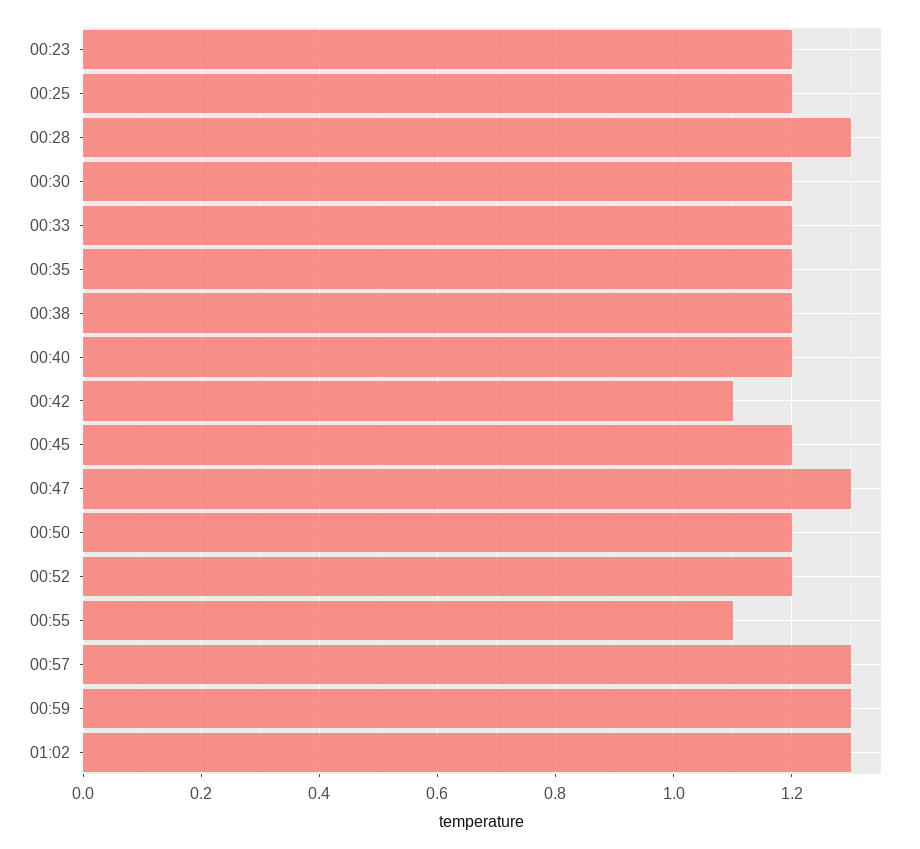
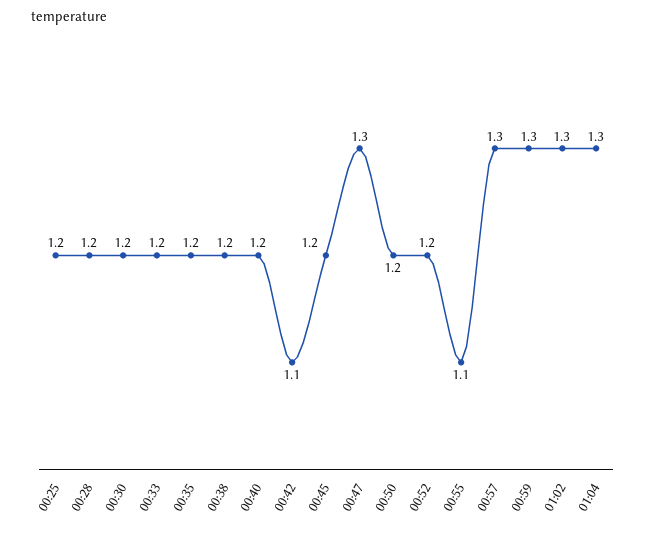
00:23: 1.2 -> none
00:28: 1.3 -> 1.2
01:04: none -> 1.3

